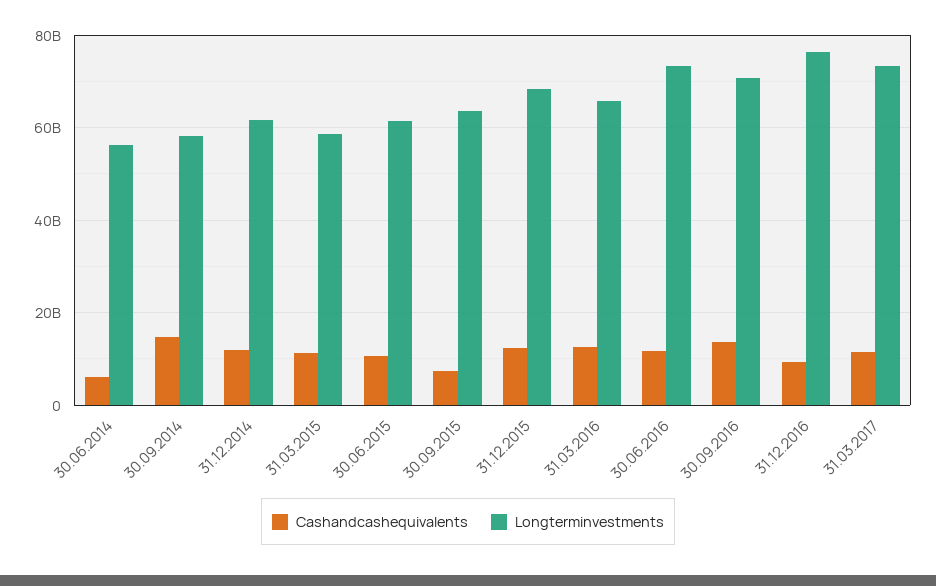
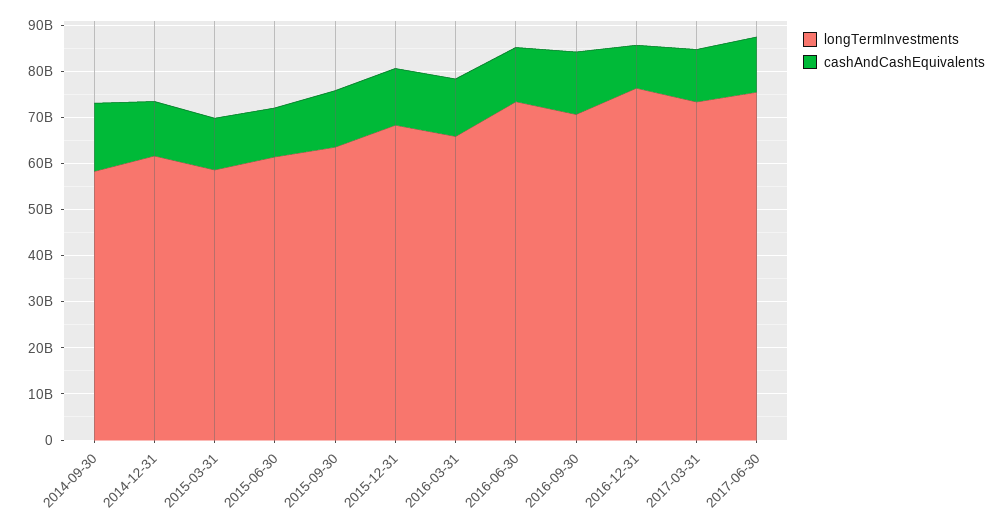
Cashandcashequivalents, 30.06.2014: 6000000000 -> none
Longterminvestments, 30.06.2014: 56000000000 -> none
Cashandcashequivalents, 30.09.2015: 8000000000 -> 12000000000
Longterminvestments, 2017-06-30: none -> 76000000000
Cashandcashequivalents, 2017-06-30: none -> 12000000000

